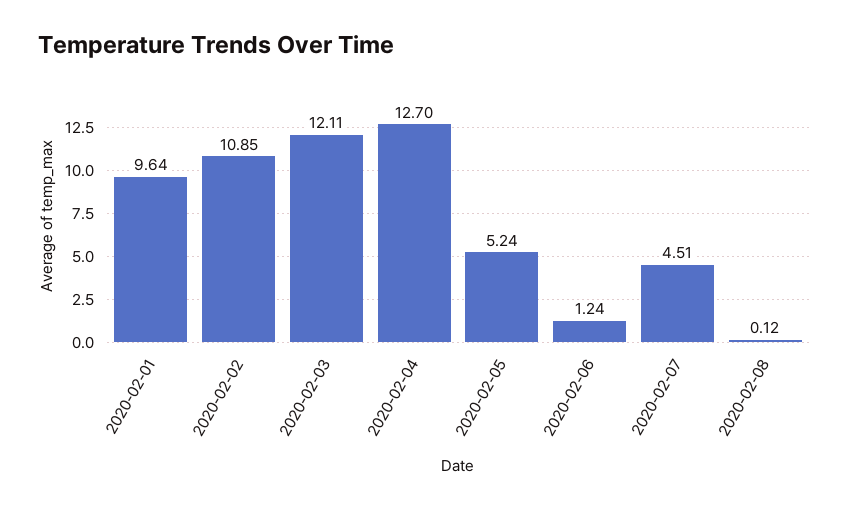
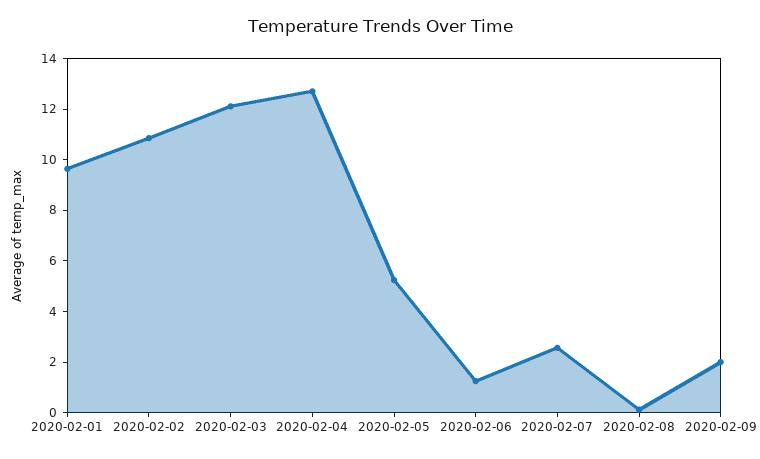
2020-02-07: 4.51 -> 2.5
2020-02-09: none -> 2

